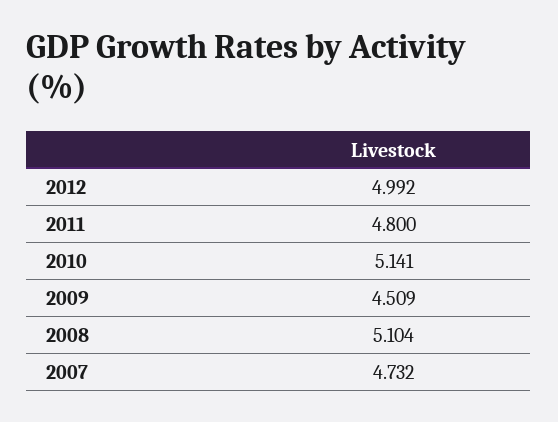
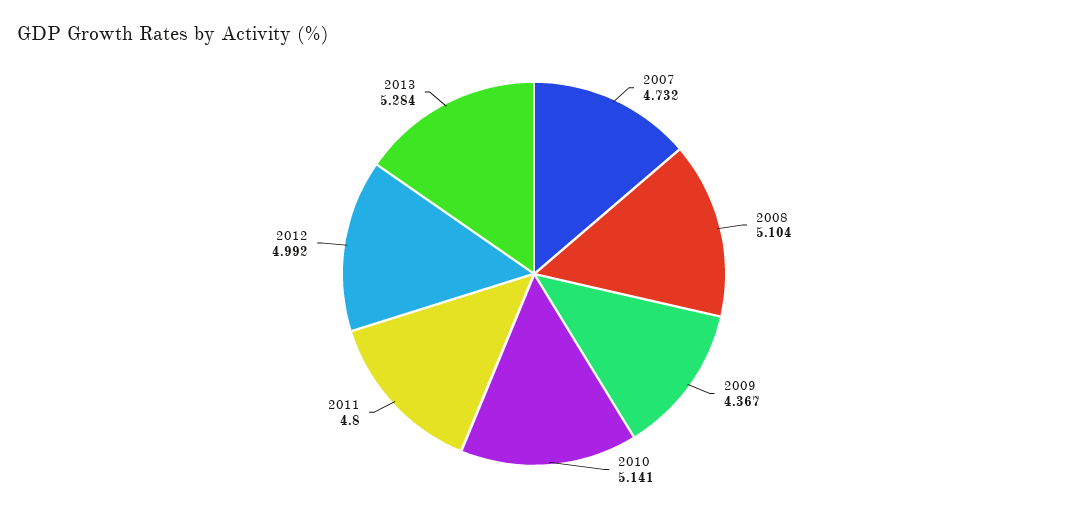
2009: 4.509 -> 4.367
2013: none -> 5.284

